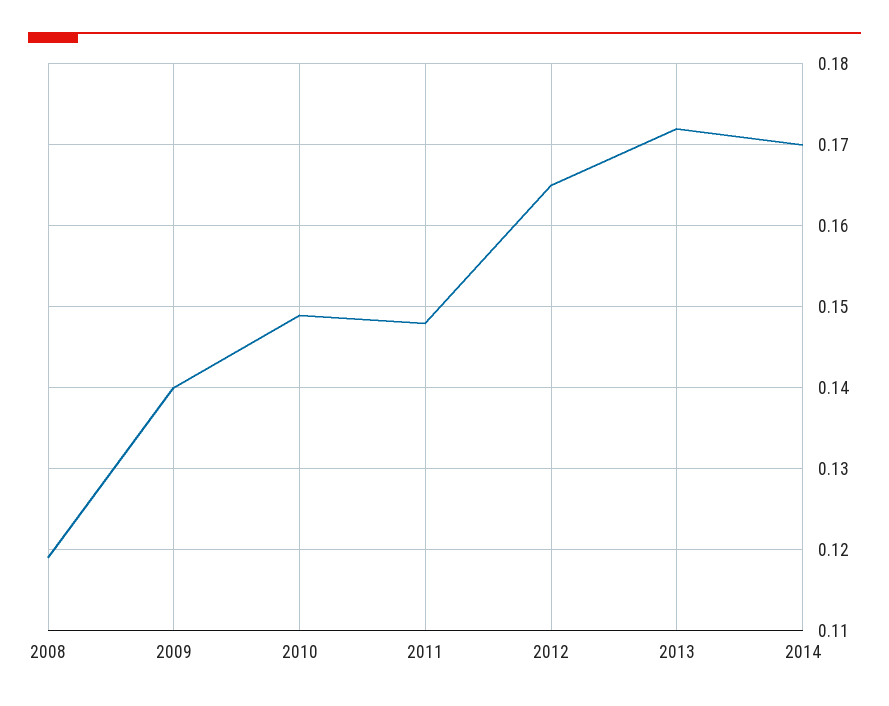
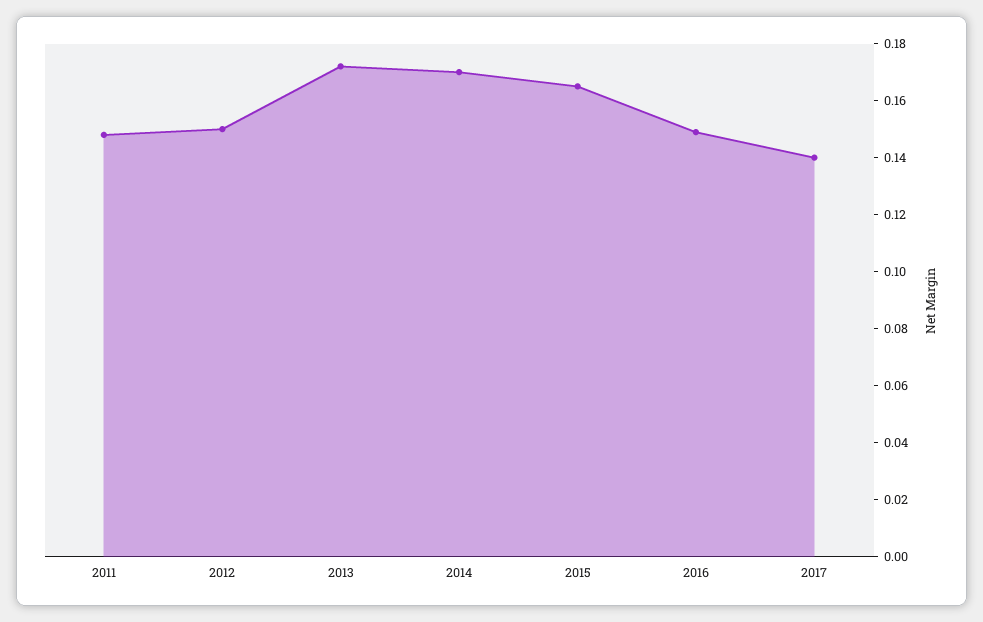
2008: 0.119 -> none
2009: 0.14 -> none
2010: 0.149 -> none
2012: 0.165 -> 0.15
2015: none -> 0.165
2016: none -> 0.15
2017: none -> 0.14

